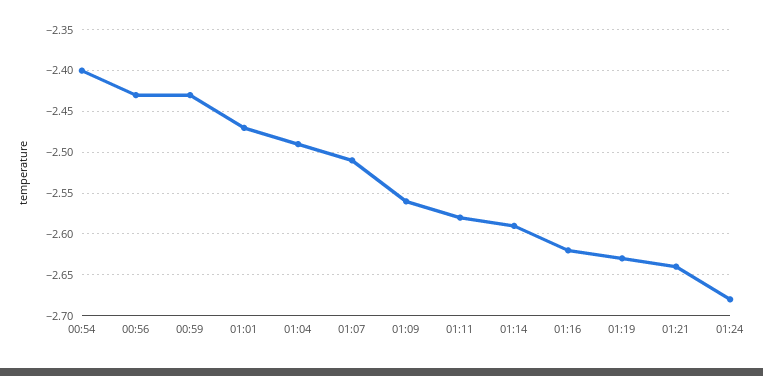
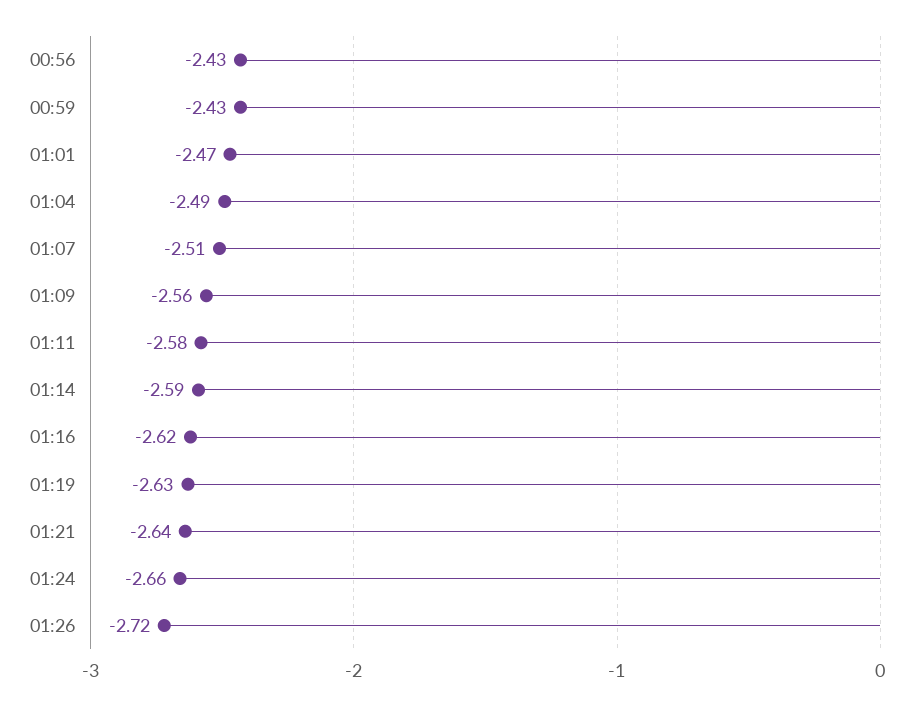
00:54: -2.4 -> none
01:24: -2.68 -> -2.66
01:26: none -> -2.72

